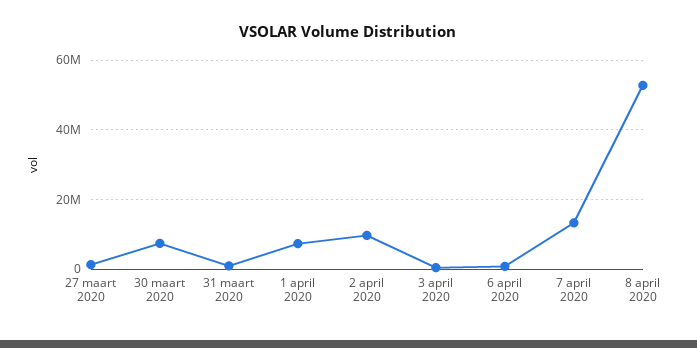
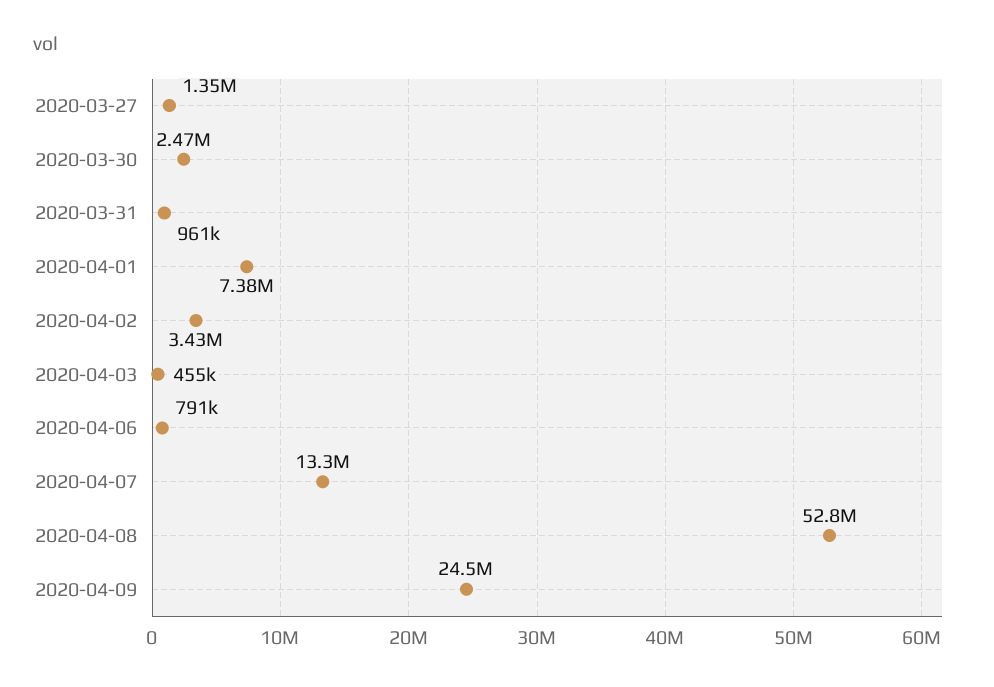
30 maart 2020: 8000000 -> 2470000
2 april 2020: 10000000 -> 3430000
2020-04-09: none -> 24500000

